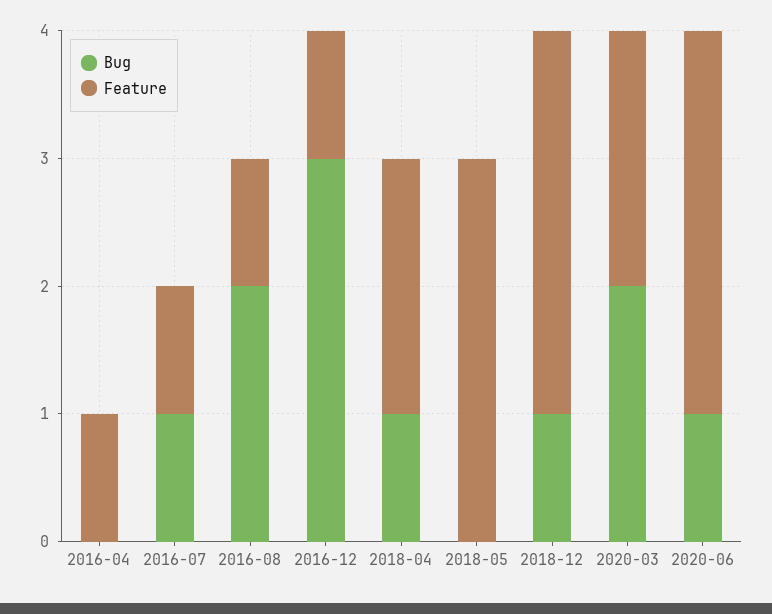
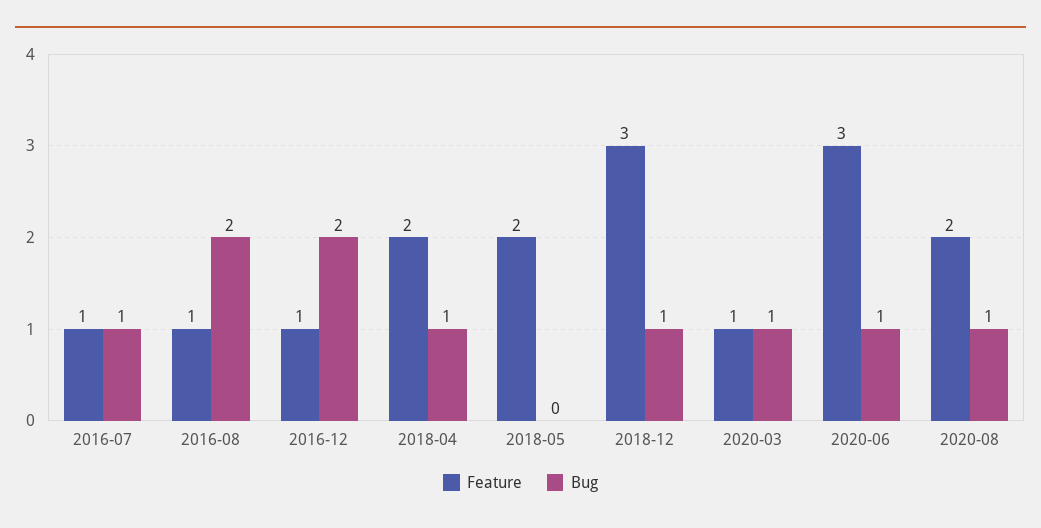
Bug, 2016-04: 0 -> none
Feature, 2016-04: 1 -> none
Bug, 2016-12: 3 -> 2
Feature, 2018-05: 3 -> 2
Bug, 2020-03: 2 -> 1
Feature, 2020-03: 2 -> 1
Feature, 2020-08: none -> 2
Bug, 2020-08: none -> 1

